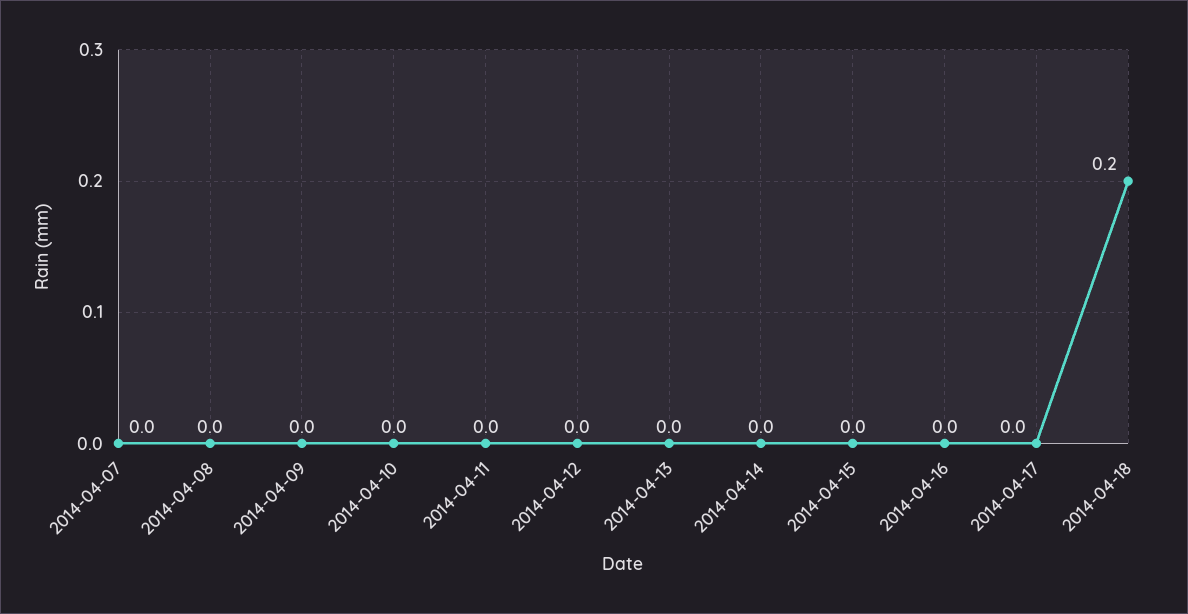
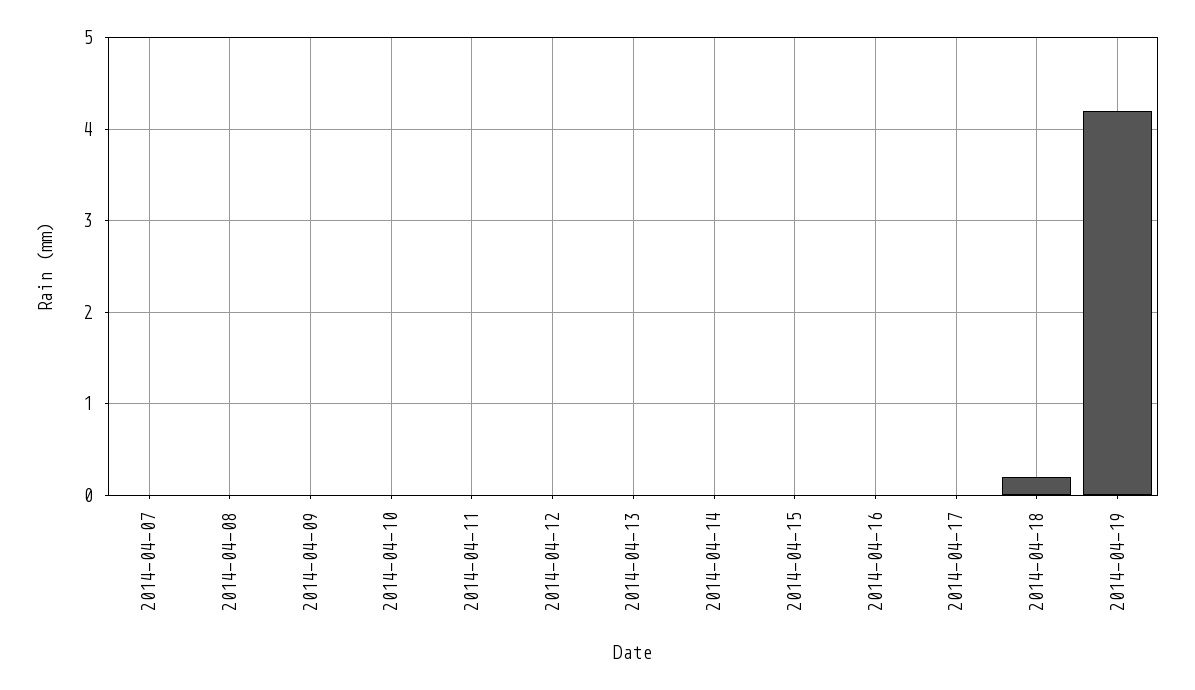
2014-04-19: none -> 4.2

